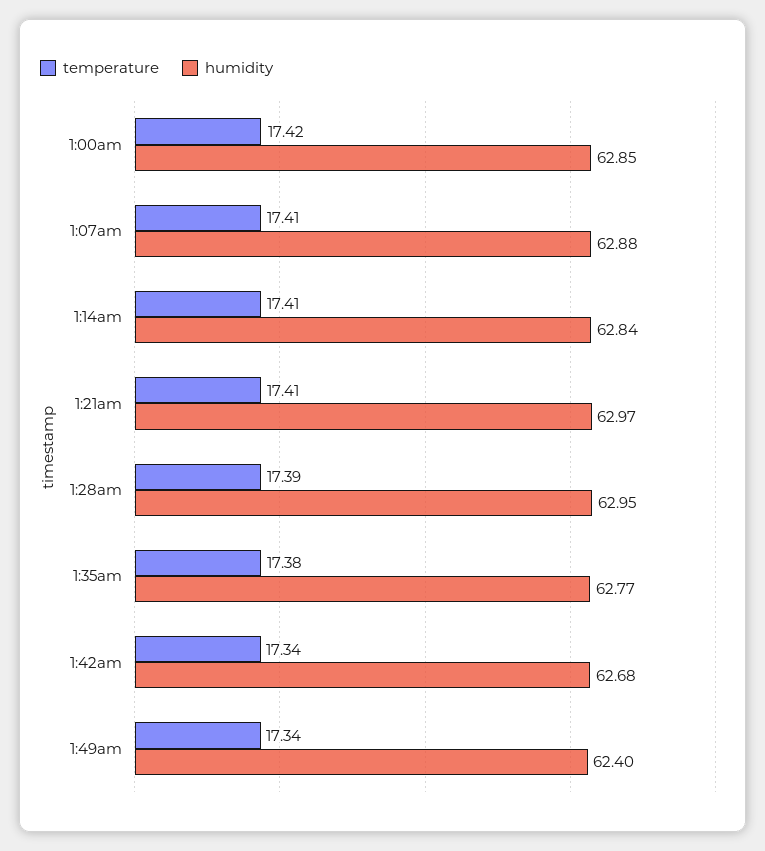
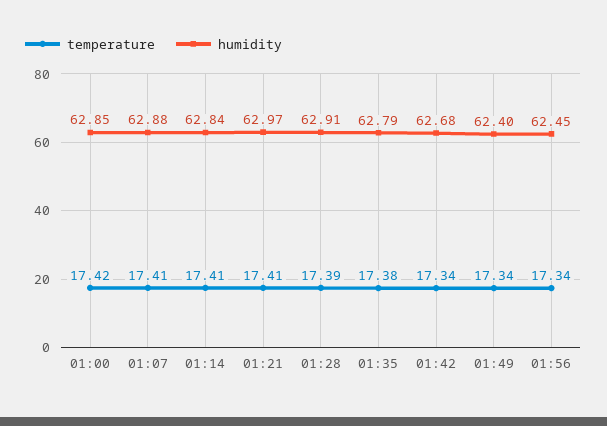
humidity, 1:28am: 62.95 -> 62.91
humidity, 1:35am: 62.77 -> 62.79
temperature, 01:56: none -> 17.34
humidity, 01:56: none -> 62.45

